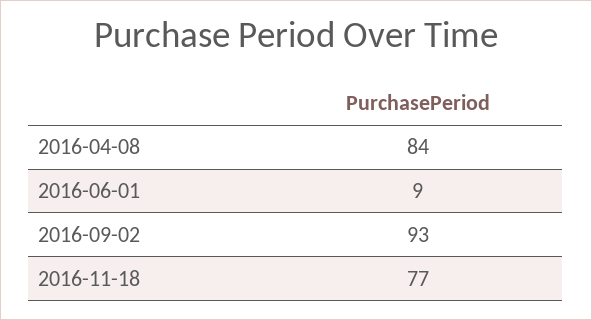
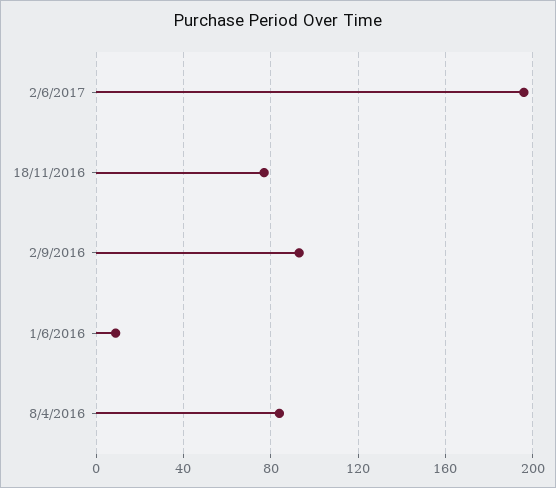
2/6/2017: none -> 195

